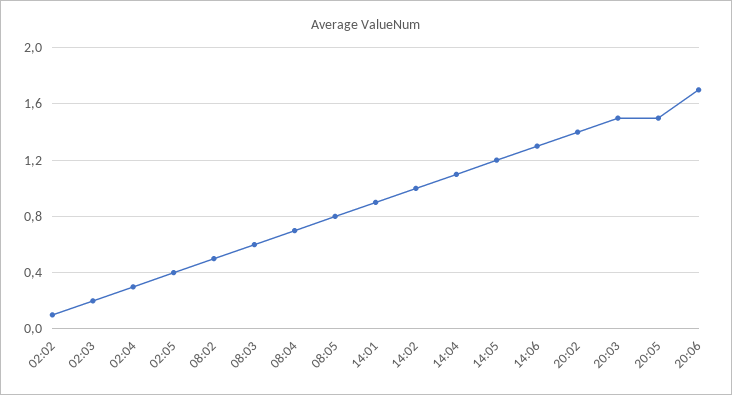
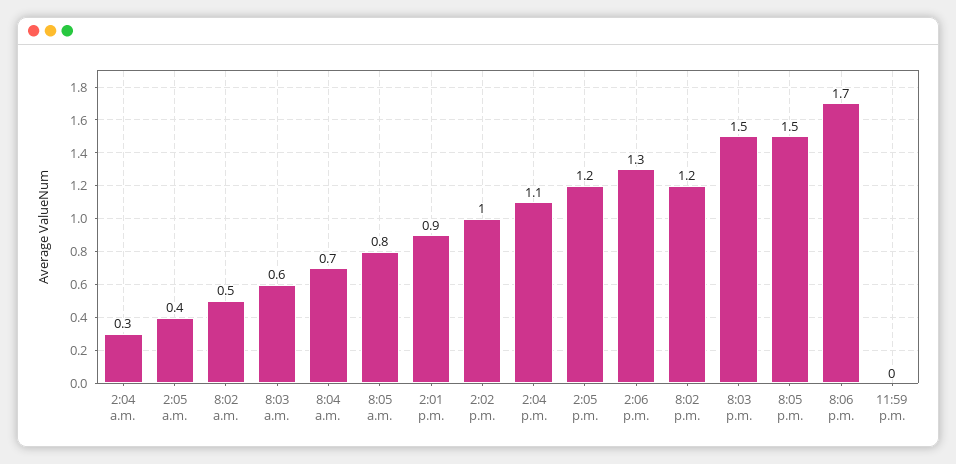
02:02: 0.1 -> none
02:03: 0.2 -> none
20:02: 1.4 -> 1.2
11:59 p.m.: none -> 0

